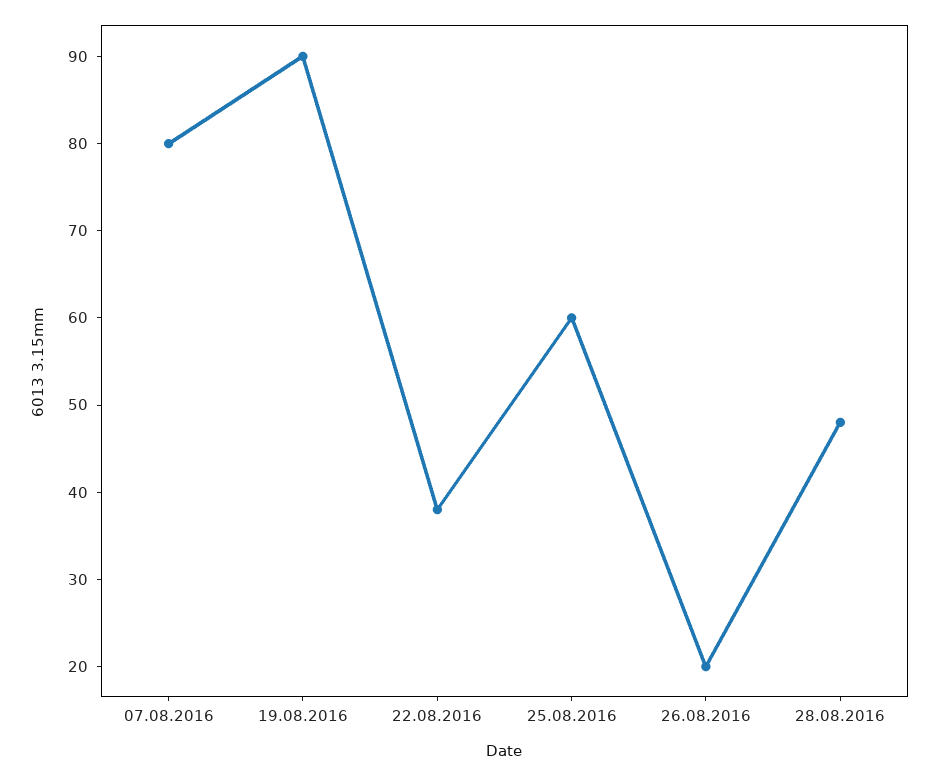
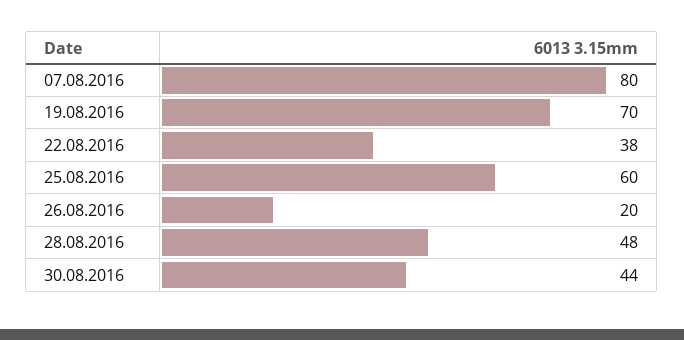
19.08.2016: 90 -> 70
30.08.2016: none -> 44

